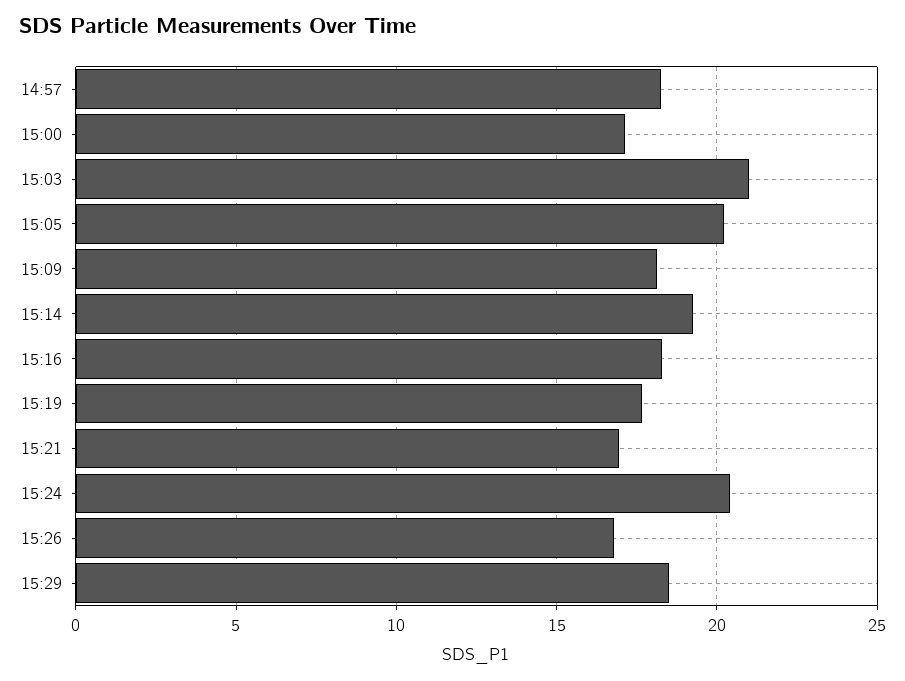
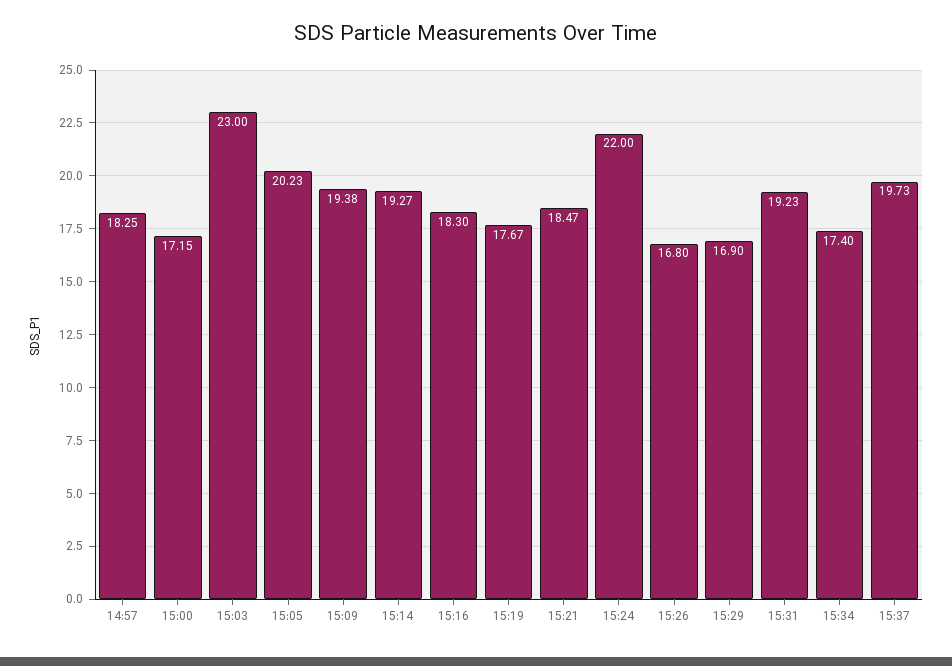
15:03: 21 -> 23
15:09: 18 -> 19.38
15:21: 17 -> 18.47
15:24: 20.5 -> 22
15:29: 18.5 -> 16.9
15:31: none -> 19.23
15:34: none -> 17.4
15:37: none -> 19.73

